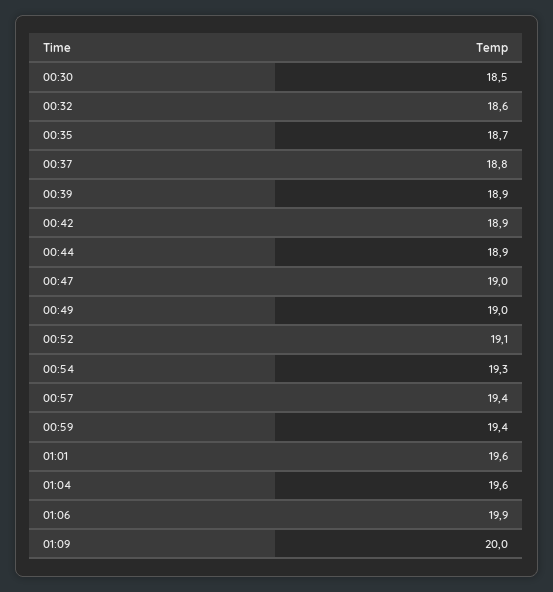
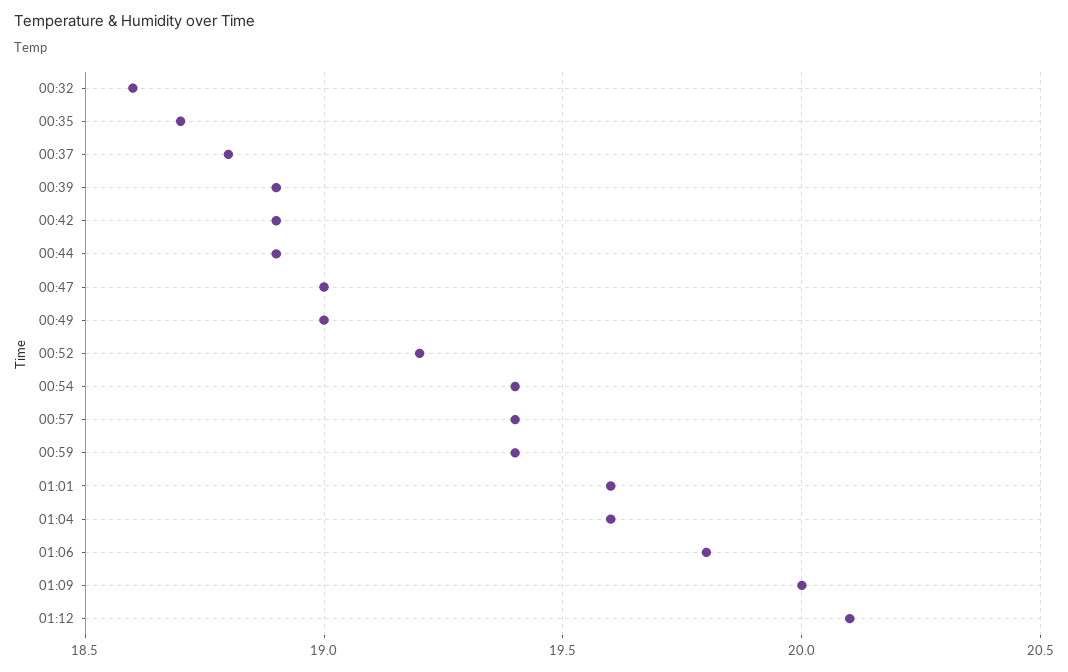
00:30: 18.5 -> none
00:52: 19.1 -> 19.2
00:54: 19.3 -> 19.4
01:06: 19.9 -> 19.8
01:12: none -> 20.1

